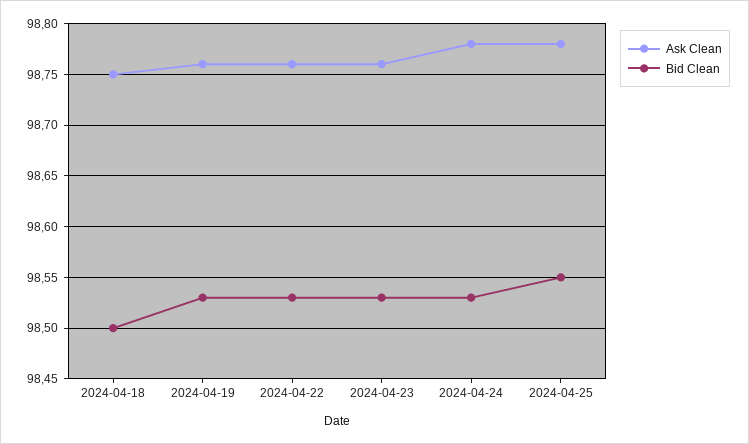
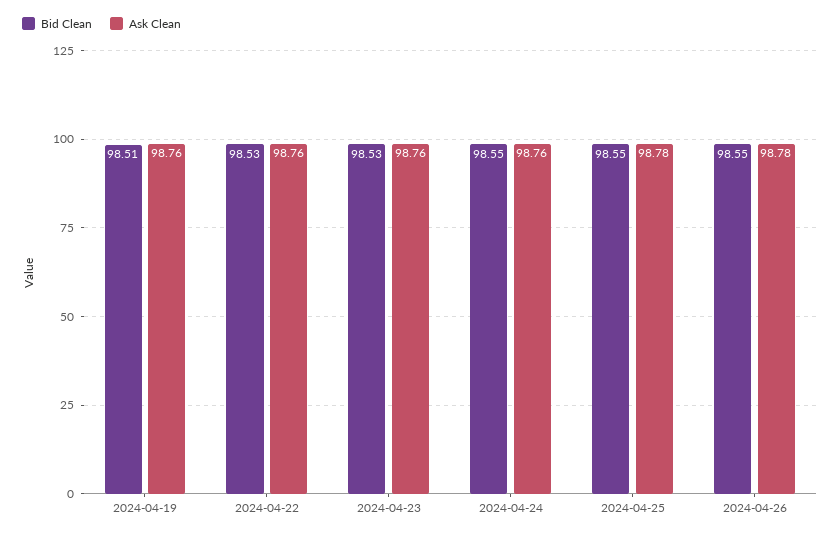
Ask Clean, 2024-04-18: 98.75 -> none
Bid Clean, 2024-04-18: 98.5 -> none
Bid Clean, 2024-04-19: 98.53 -> 98.51
Ask Clean, 2024-04-24: 98.78 -> 98.76
Bid Clean, 2024-04-24: 98.53 -> 98.55
Bid Clean, 2024-04-26: none -> 98.55
Ask Clean, 2024-04-26: none -> 98.78

